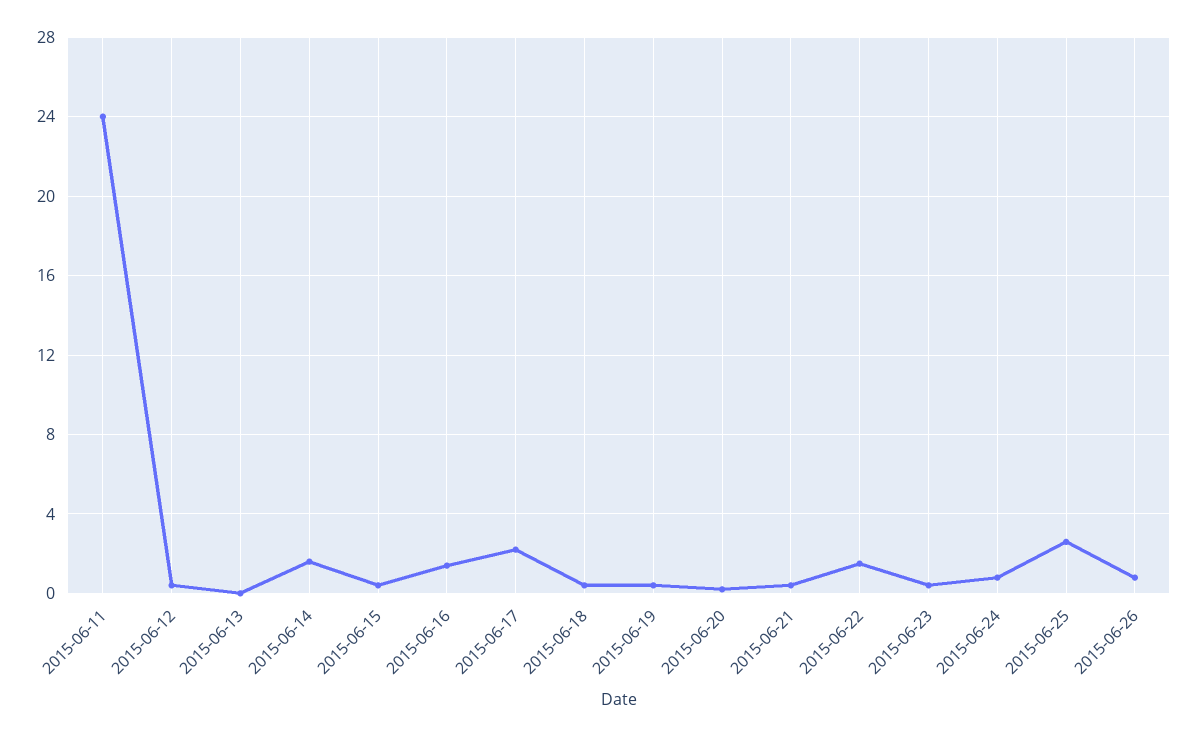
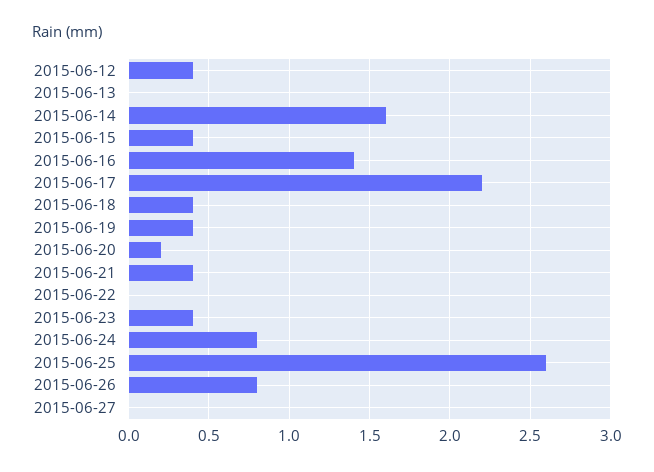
2015-06-11: 24 -> none
2015-06-22: 1.5 -> 0
2015-06-27: none -> 0

